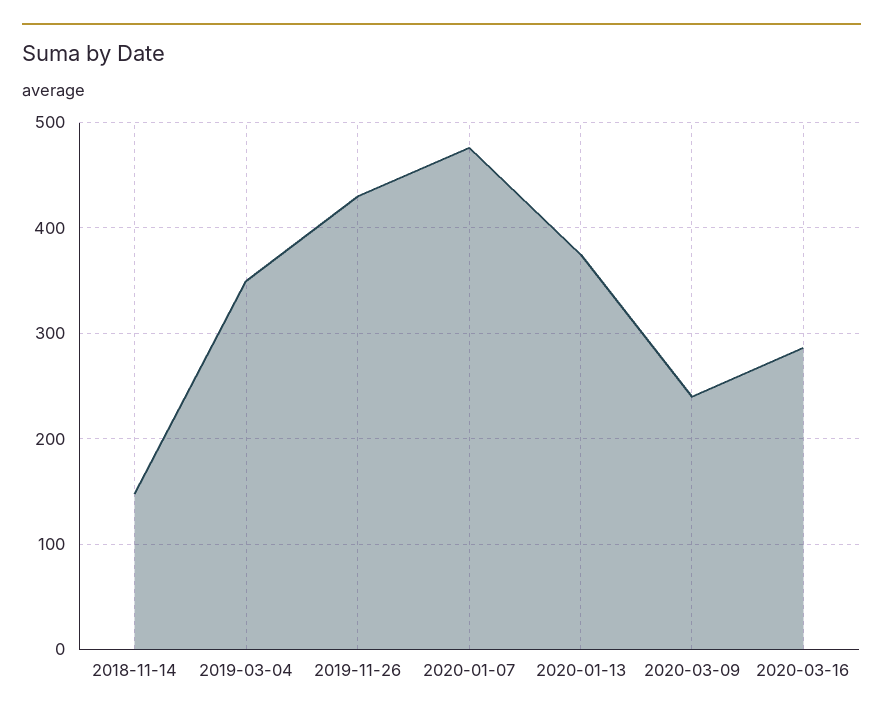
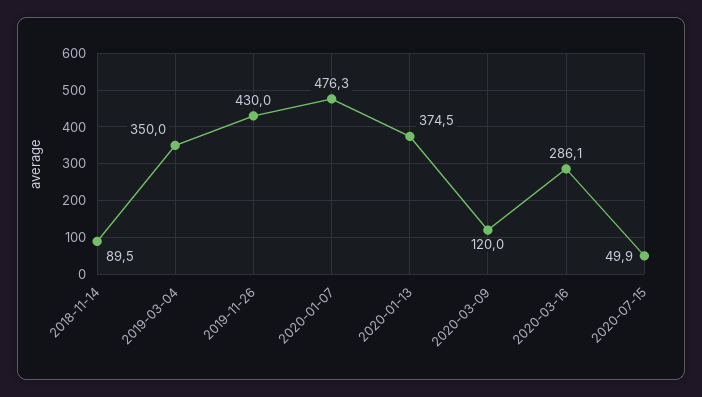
2018-11-14: 150 -> 89.5
2020-03-09: 240 -> 120
2020-07-15: none -> 49.9

